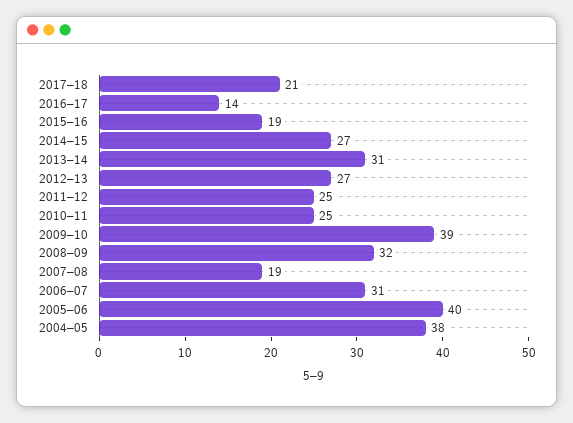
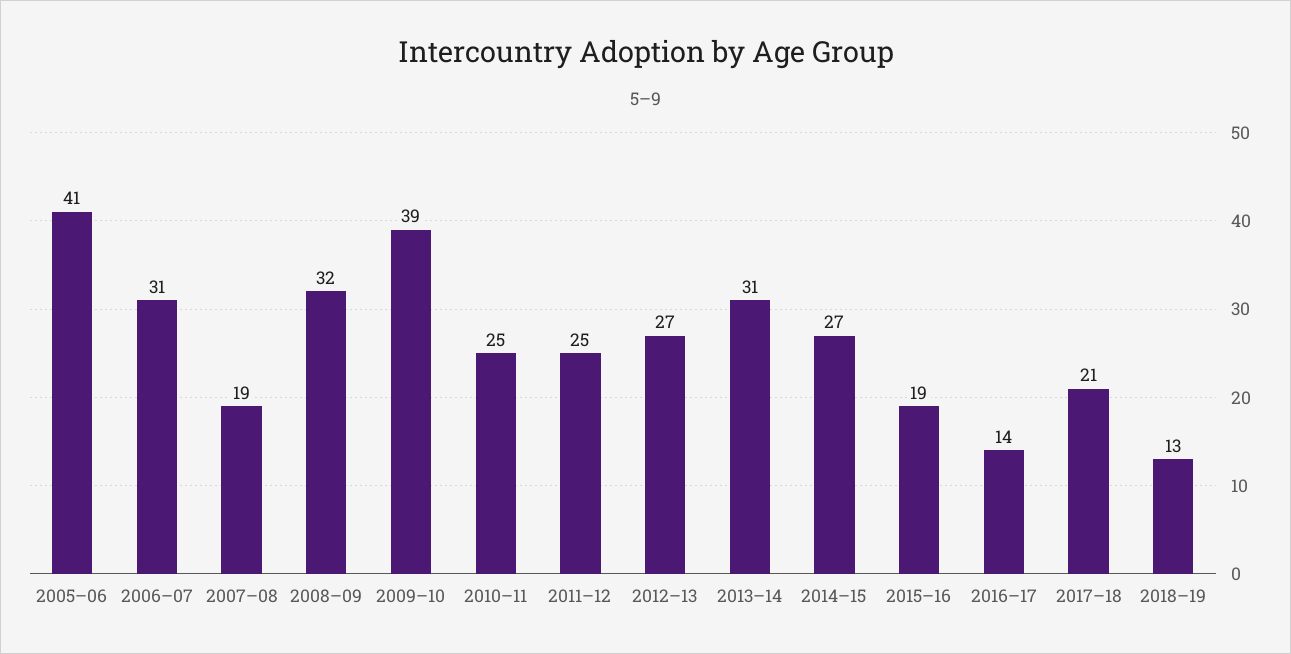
2005–06: 40 -> 41
2004–05: 38 -> none
2018–19: none -> 13

